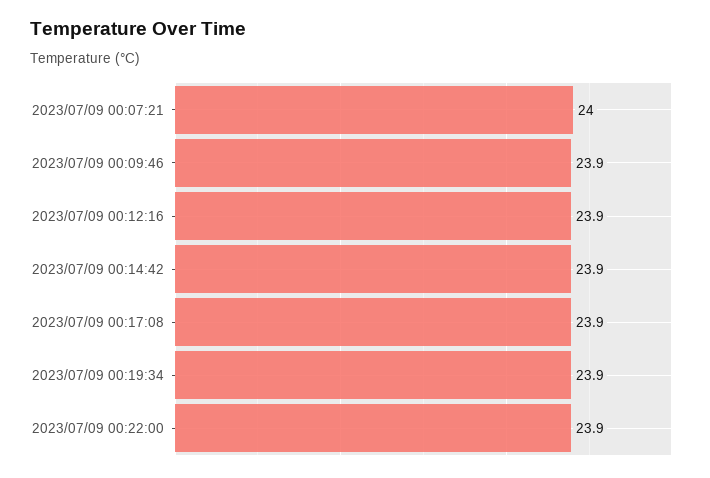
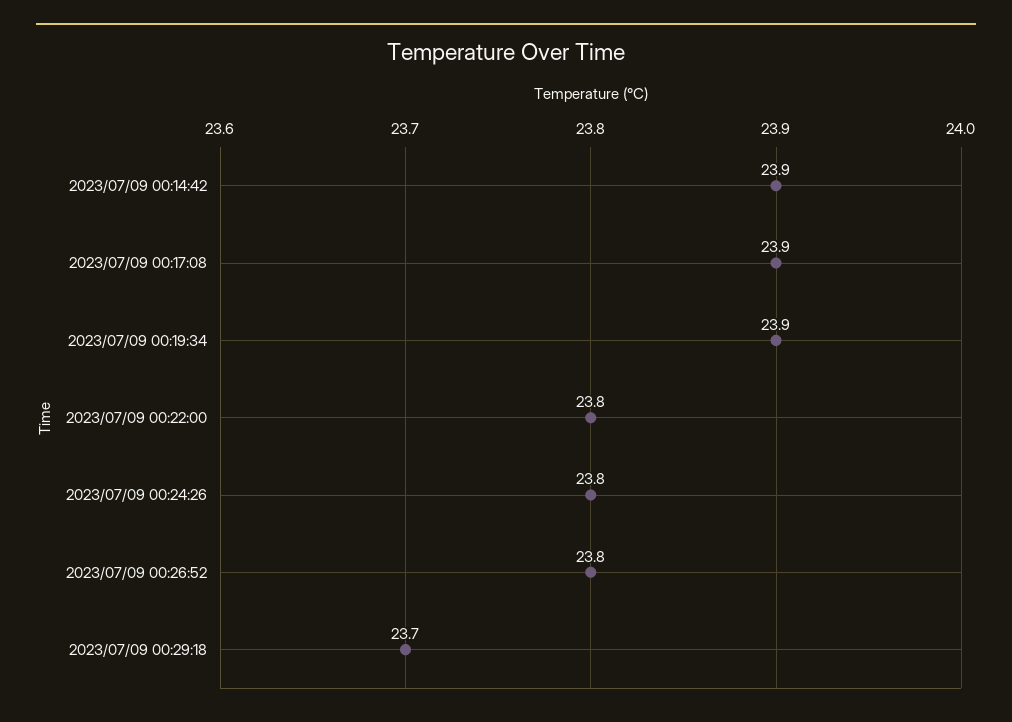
2023/07/09 00:07:21: 24 -> none
2023/07/09 00:09:46: 23.9 -> none
2023/07/09 00:12:16: 23.9 -> none
2023/07/09 00:22:00: 23.9 -> 23.8
2023/07/09 00:24:26: none -> 23.8
2023/07/09 00:26:52: none -> 23.8
2023/07/09 00:29:18: none -> 23.7

